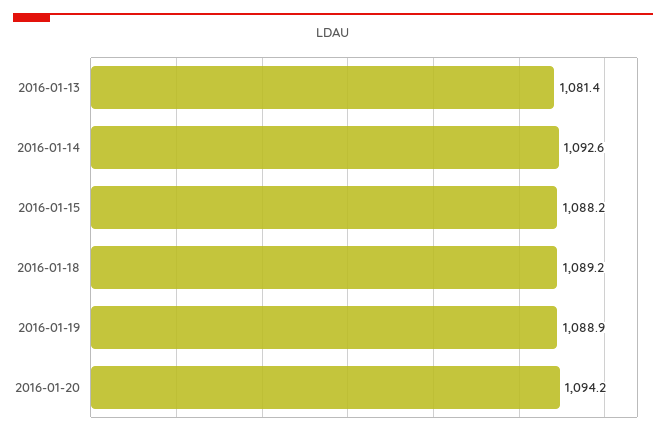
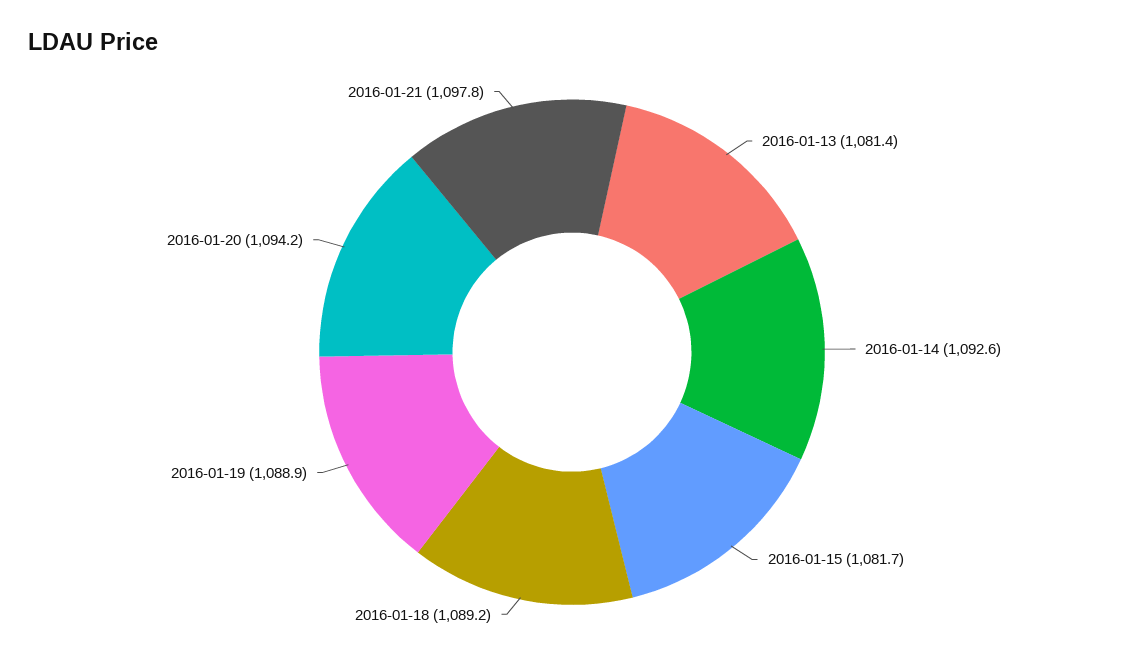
2016-01-15: 1088.2 -> 1081.7
2016-01-21: none -> 1097.8

